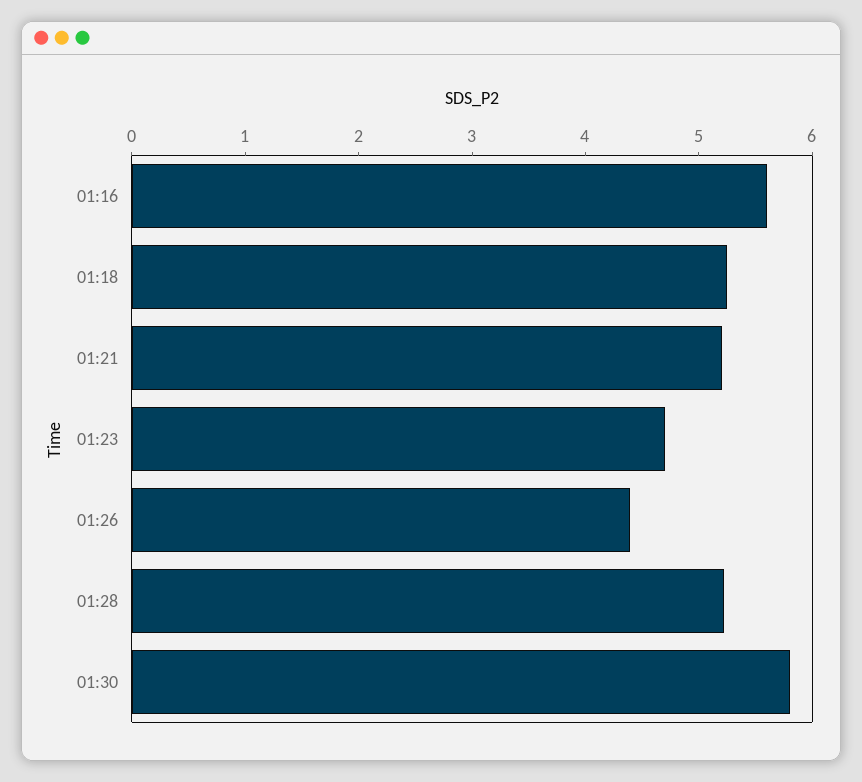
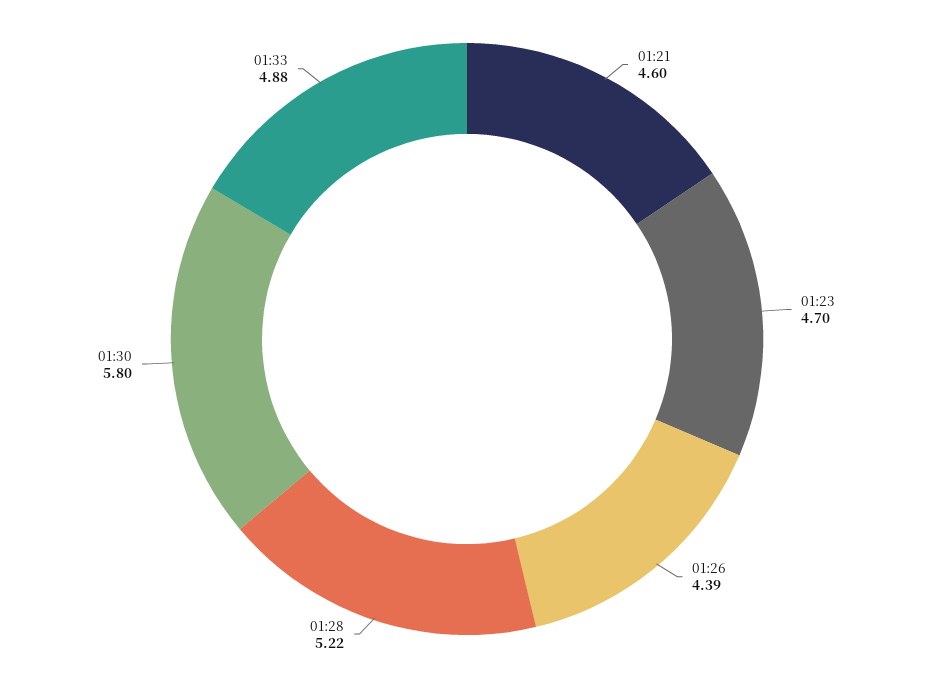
01:16: 5.6 -> none
01:18: 5.2 -> none
01:21: 5.2 -> 4.6
01:33: none -> 4.88

